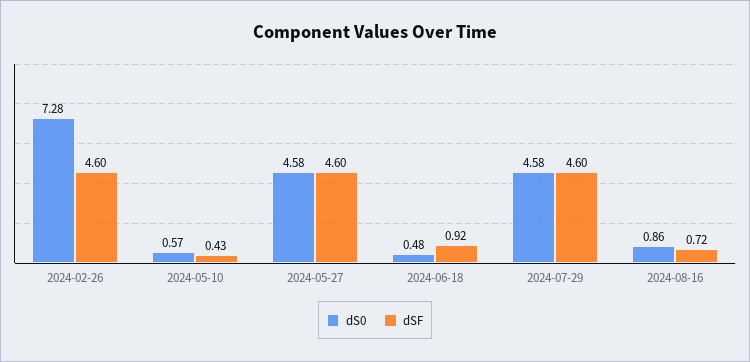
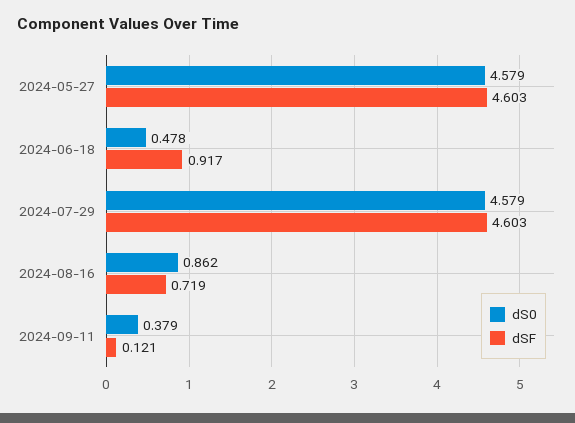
dS0, 2024-02-26: 7.28 -> none
dSF, 2024-02-26: 4.6 -> none
dS0, 2024-05-10: 0.57 -> none
dSF, 2024-05-10: 0.43 -> none
dS0, 2024-09-11: none -> 0.379
dSF, 2024-09-11: none -> 0.121

